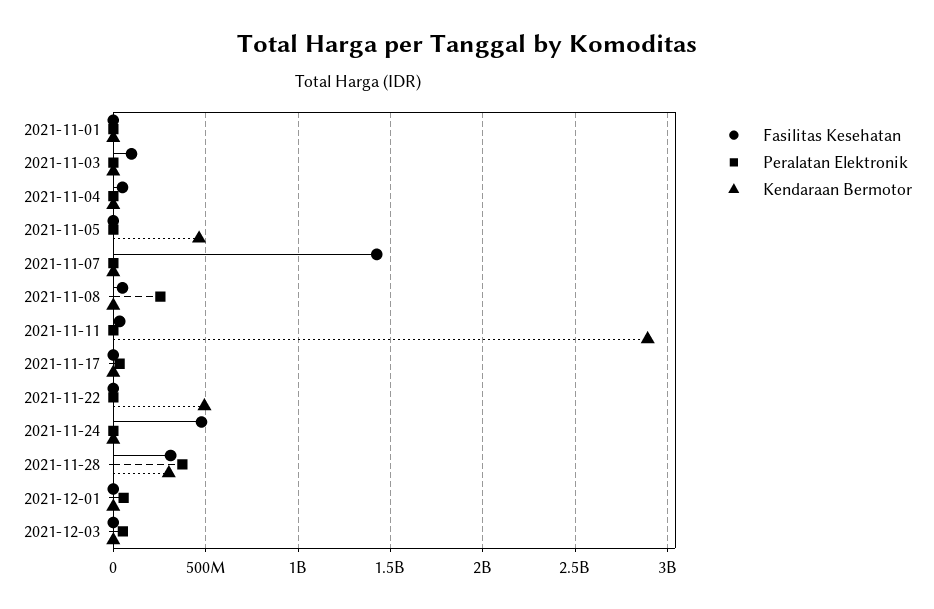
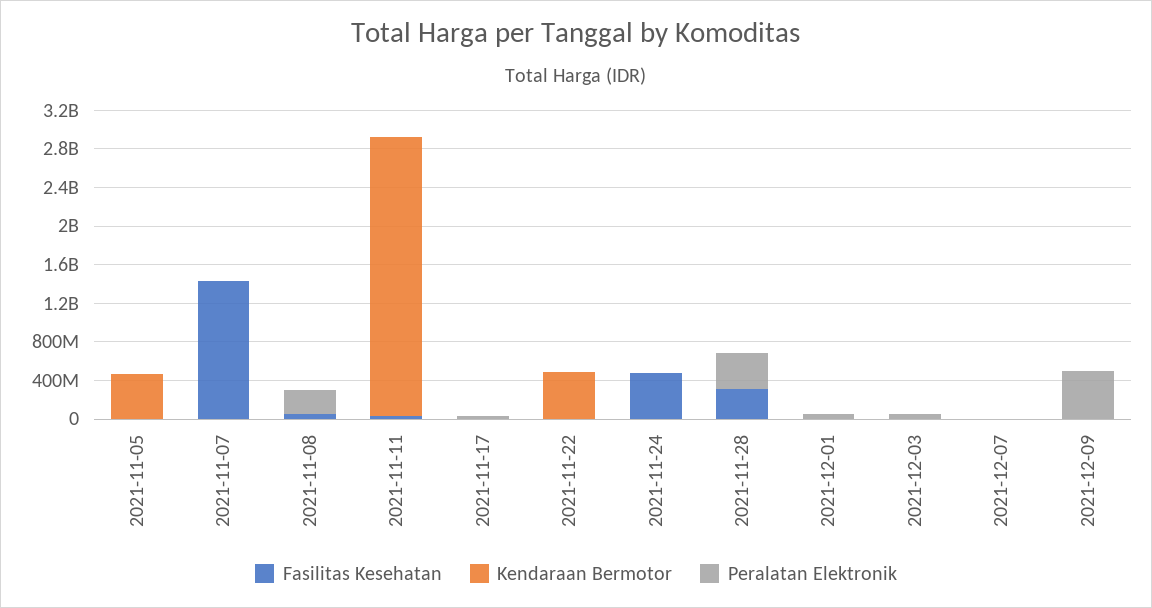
Fasilitas Kesehatan, 2021-11-01: 0 -> none
Peralatan Elektronik, 2021-11-01: 0 -> none
Kendaraan Bermotor, 2021-11-01: 0 -> none
Fasilitas Kesehatan, 2021-11-03: 100000000 -> none
Peralatan Elektronik, 2021-11-03: 0 -> none
Kendaraan Bermotor, 2021-11-03: 0 -> none
Fasilitas Kesehatan, 2021-11-04: 50000000 -> none
Peralatan Elektronik, 2021-11-04: 0 -> none
Kendaraan Bermotor, 2021-11-04: 0 -> none
Kendaraan Bermotor, 2021-11-28: 300000000 -> 0
Fasilitas Kesehatan, 2021-12-07: none -> 0
Kendaraan Bermotor, 2021-12-07: none -> 0
Peralatan Elektronik, 2021-12-07: none -> 0
Fasilitas Kesehatan, 2021-12-09: none -> 0
Kendaraan Bermotor, 2021-12-09: none -> 0
Peralatan Elektronik, 2021-12-09: none -> 500000000

